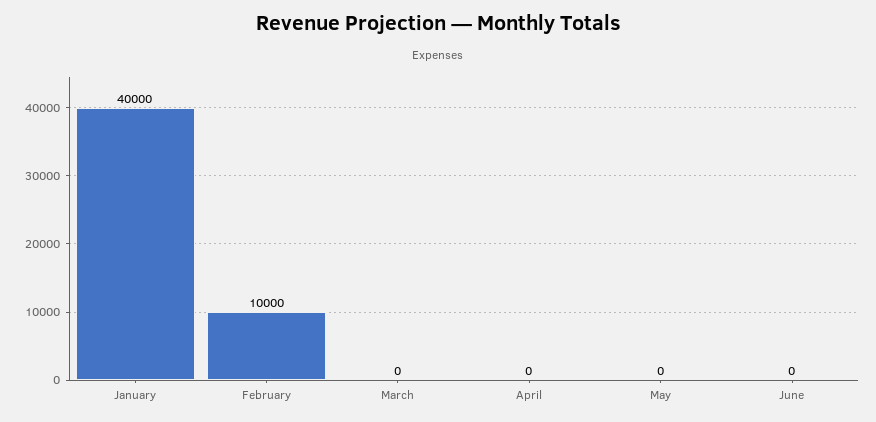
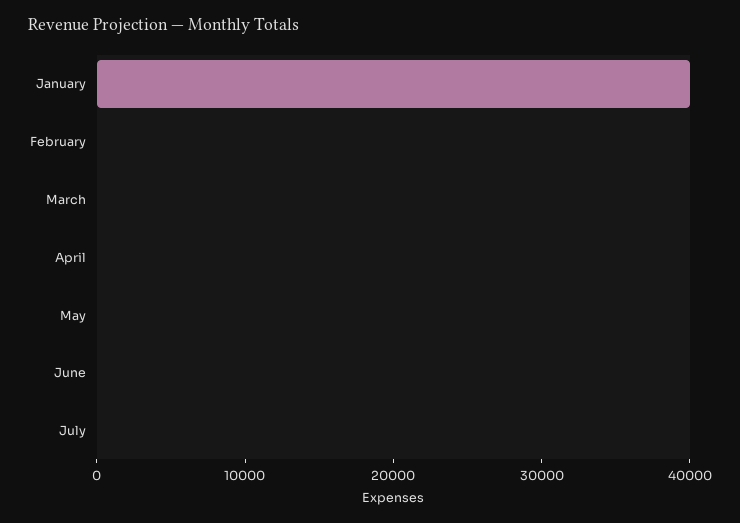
February: 10000 -> 0
July: none -> 0

